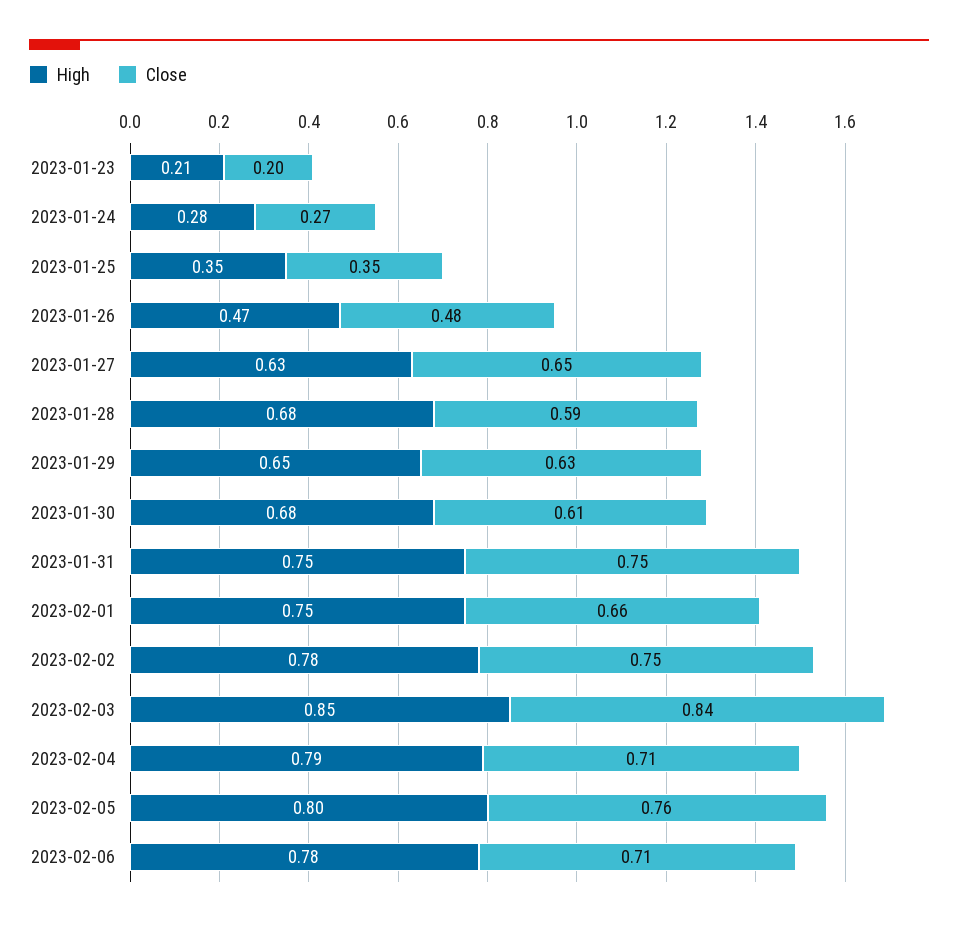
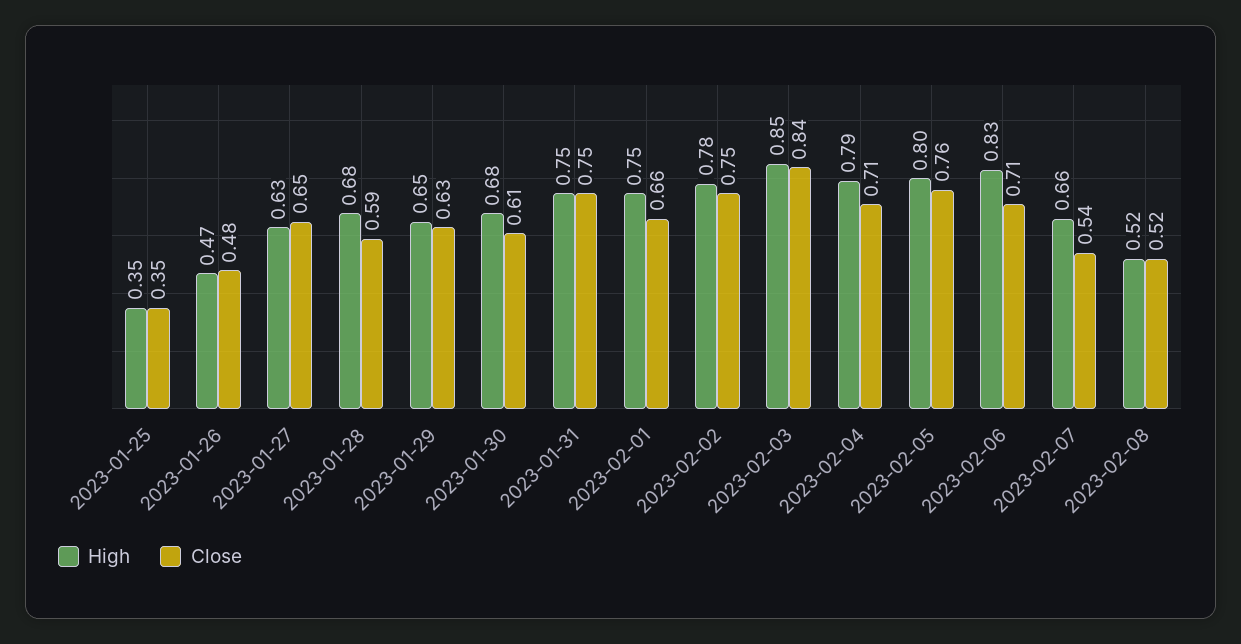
High, 2023-01-23: 0.21 -> none
Close, 2023-01-23: 0.2 -> none
High, 2023-01-24: 0.28 -> none
Close, 2023-01-24: 0.27 -> none
High, 2023-02-06: 0.78 -> 0.83
High, 2023-02-07: none -> 0.66
Close, 2023-02-07: none -> 0.54
High, 2023-02-08: none -> 0.52
Close, 2023-02-08: none -> 0.52

